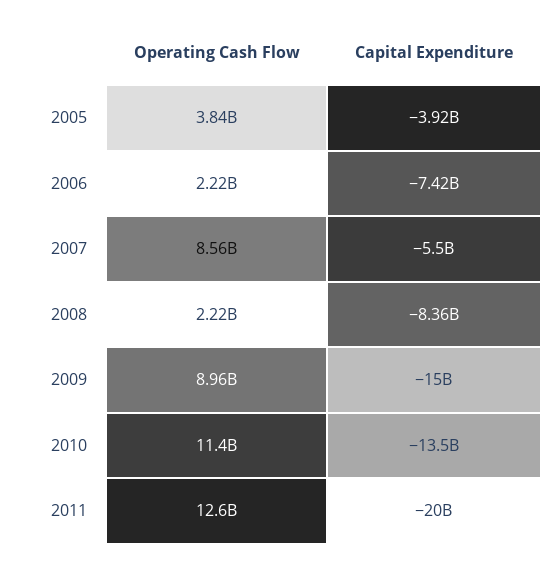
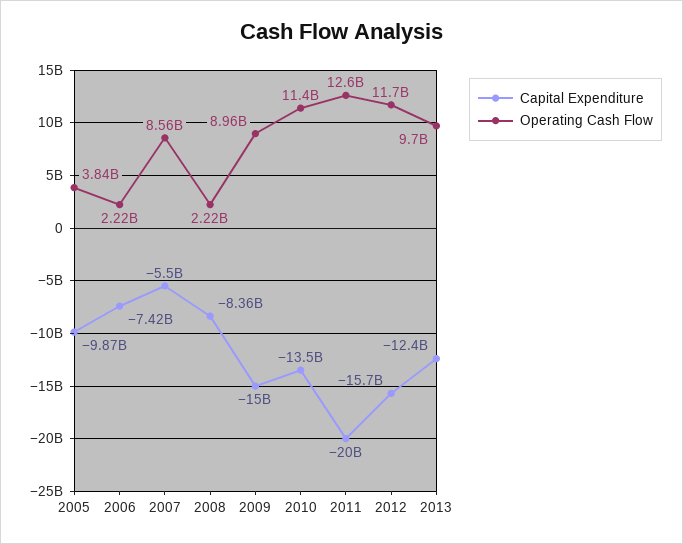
Capital Expenditure, 2005: -3920000000 -> -9870000000
Capital Expenditure, 2012: none -> -15700000000
Operating Cash Flow, 2012: none -> 11700000000
Capital Expenditure, 2013: none -> -12400000000
Operating Cash Flow, 2013: none -> 9700000000

